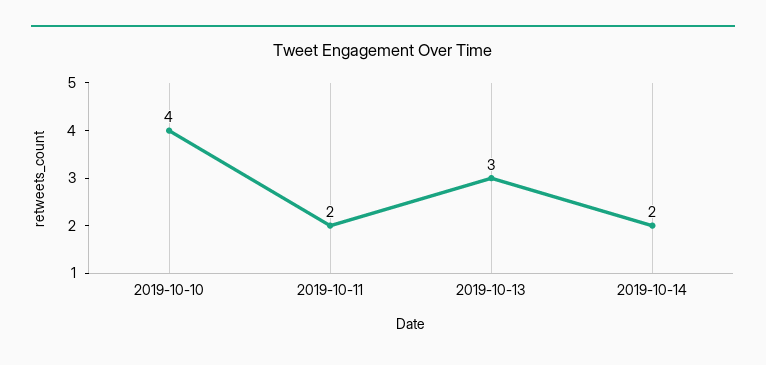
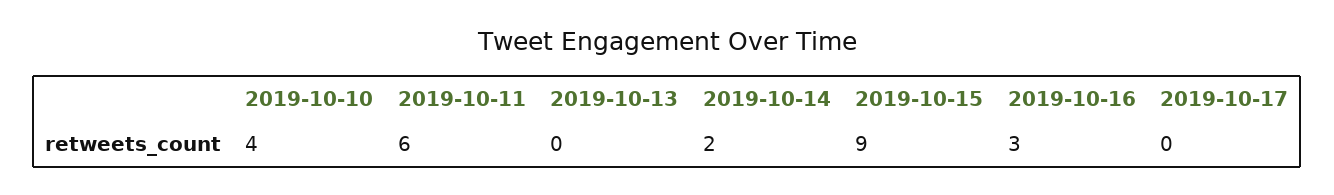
2019-10-11: 2 -> 6
2019-10-13: 3 -> 0
2019-10-15: none -> 9
2019-10-16: none -> 3
2019-10-17: none -> 0

